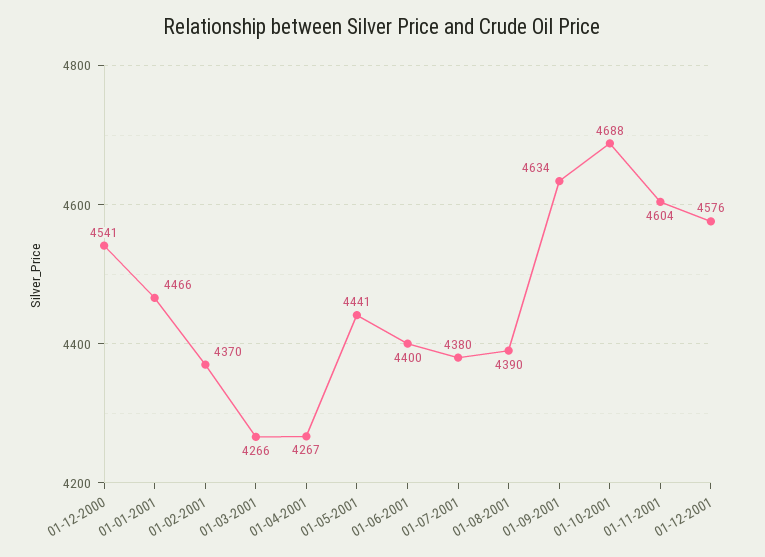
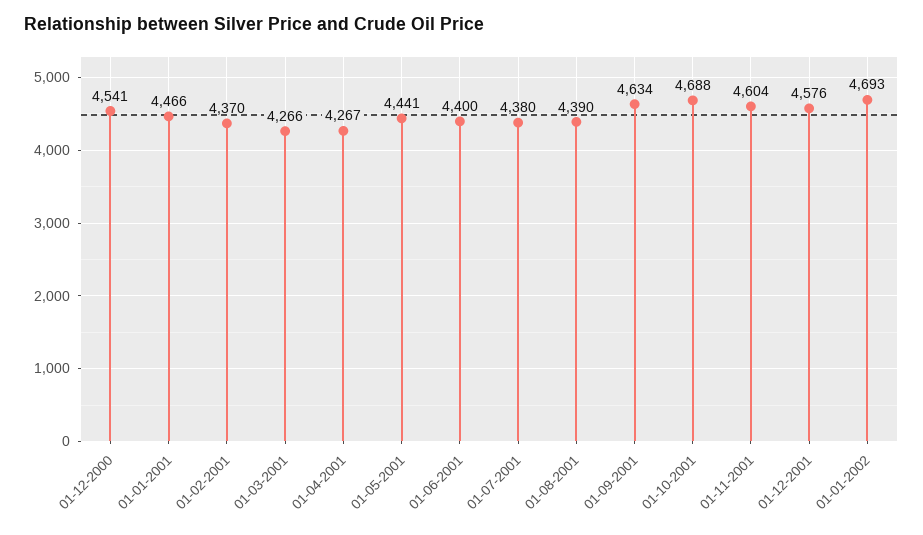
01-01-2002: none -> 4693

